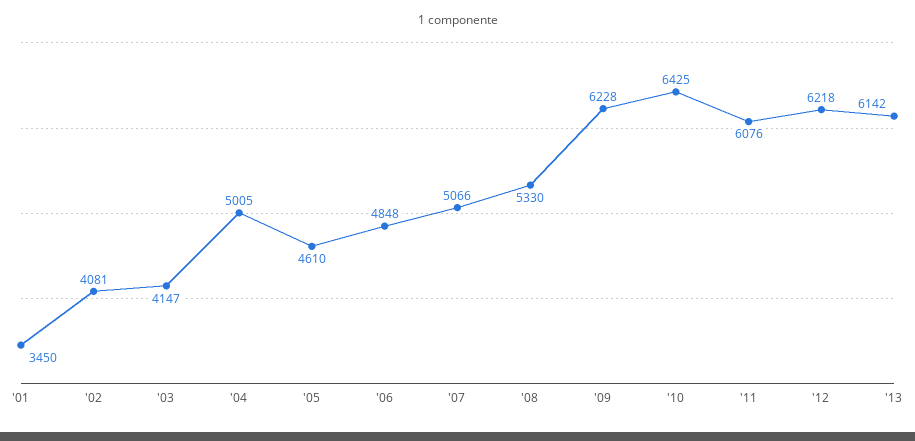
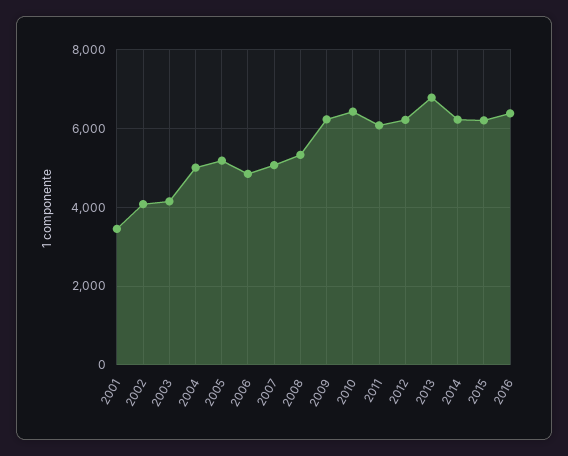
'05: 4610 -> 5200
'13: 6142 -> 6800
2014: none -> 6200
2015: none -> 6200
2016: none -> 6400

